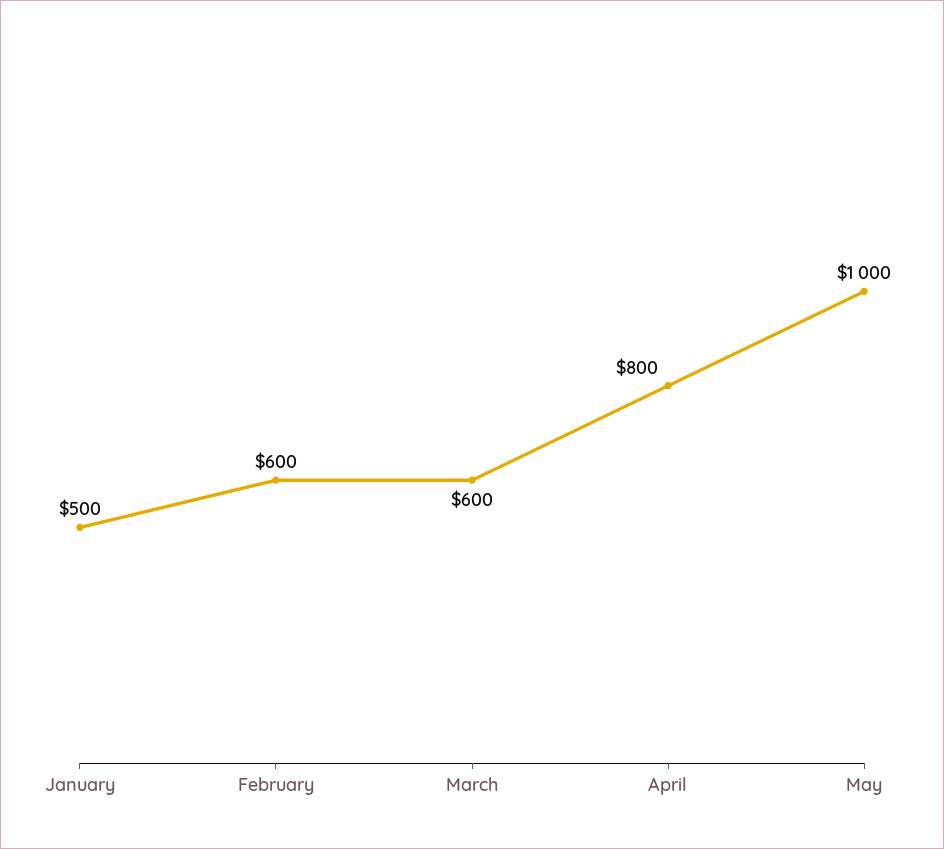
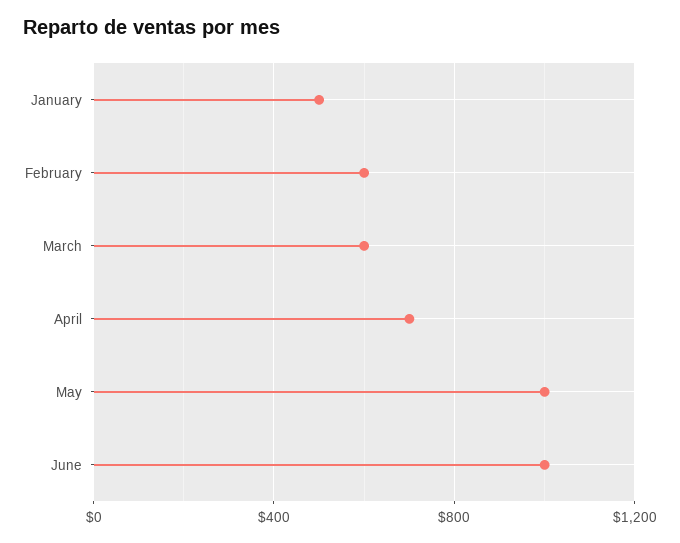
April: 800 -> 700
June: none -> 1000

